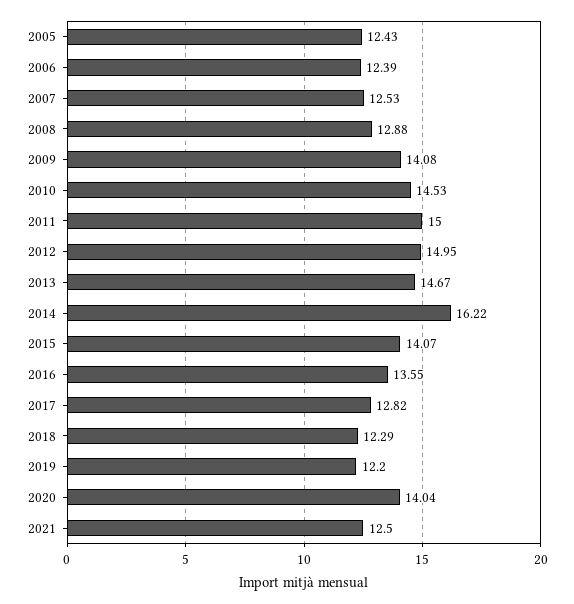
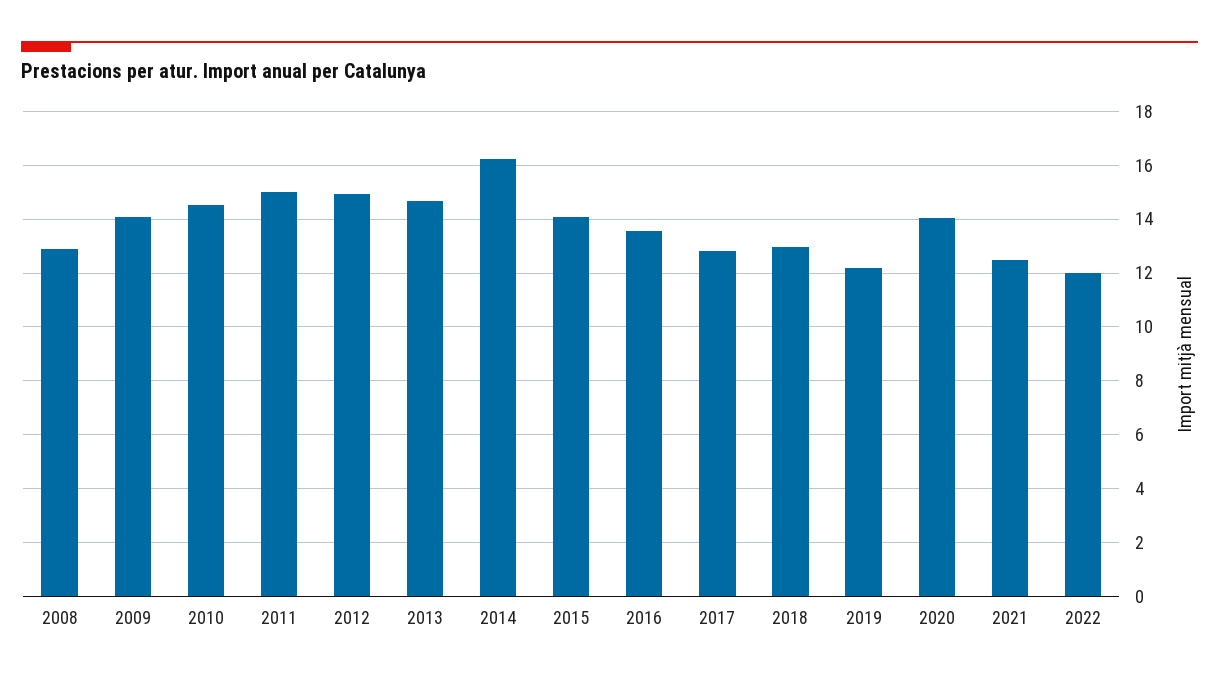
2005: 12.43 -> none
2006: 12.39 -> none
2007: 12.53 -> none
2018: 12.29 -> 13
2022: none -> 12

